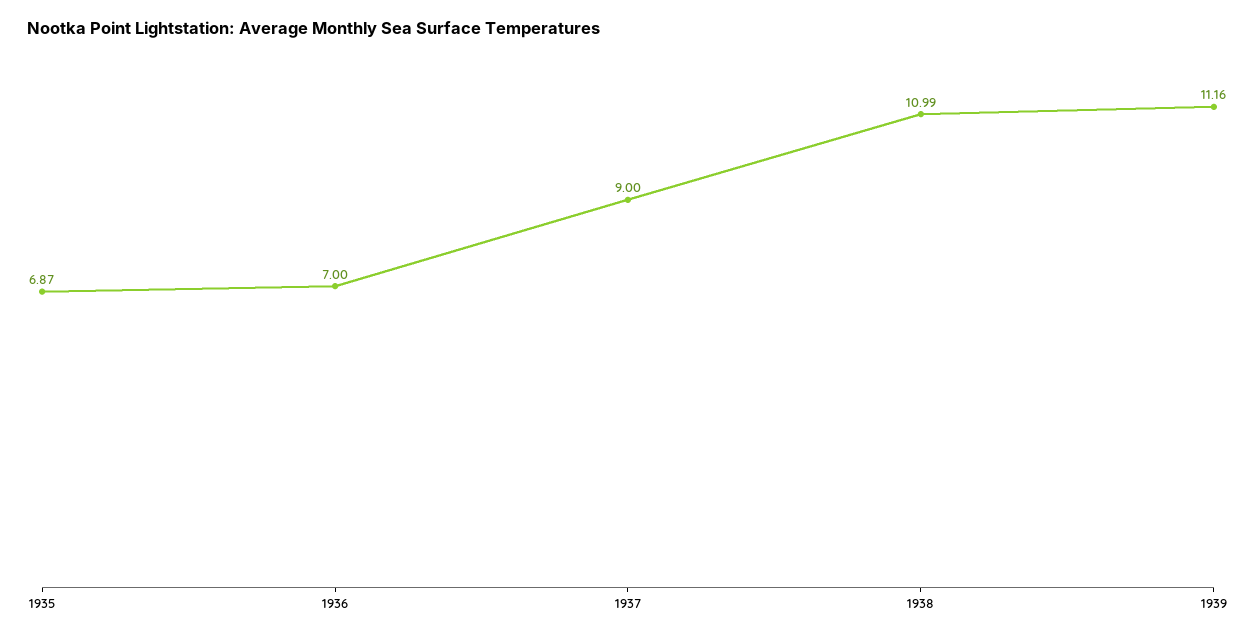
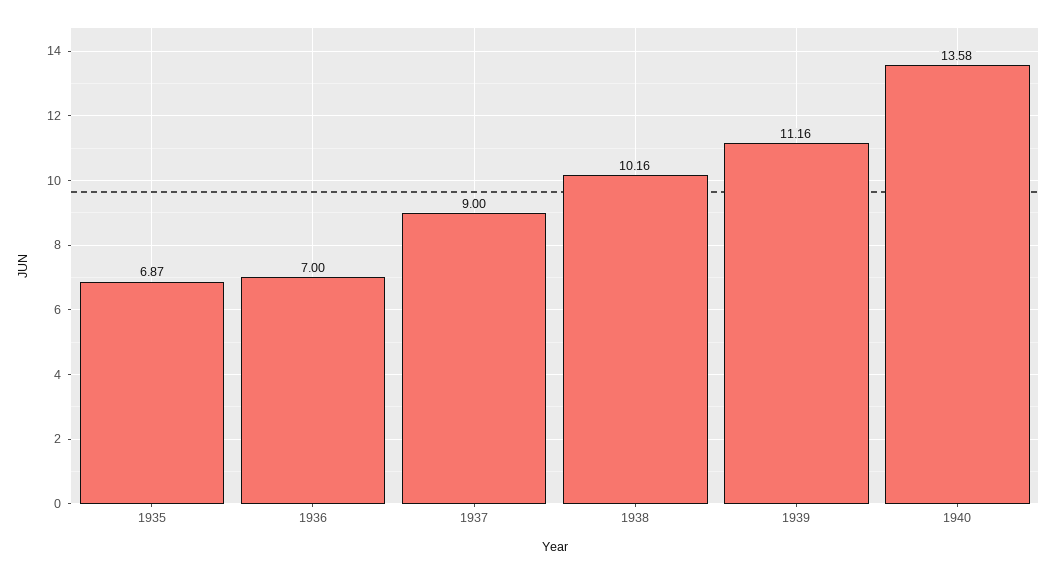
1938: 10.99 -> 10.16
1940: none -> 13.58

